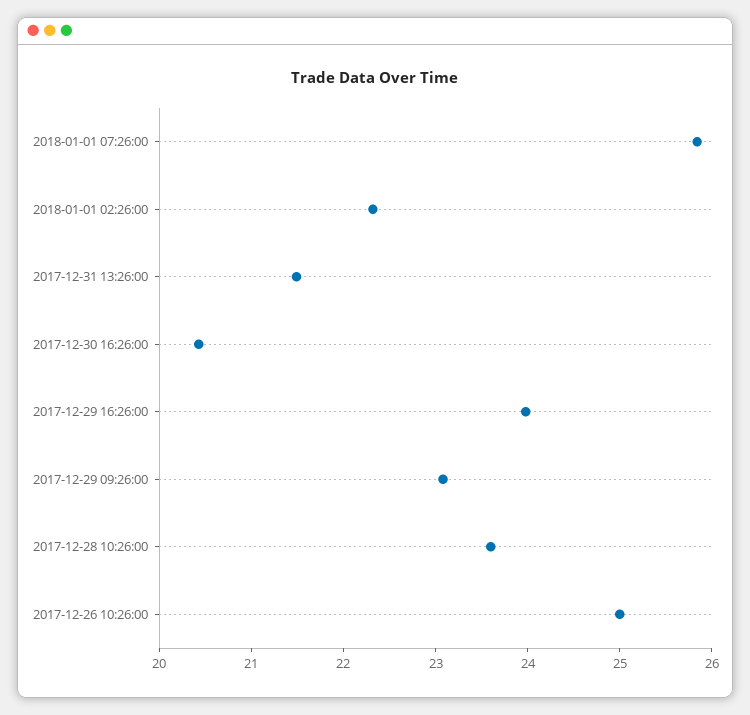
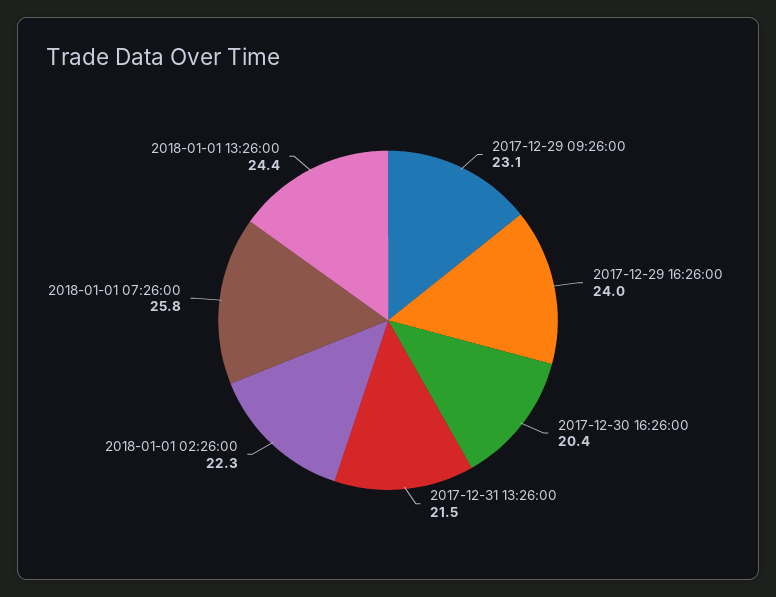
2017-12-28 10:26:00: 23.6 -> none
2017-12-26 10:26:00: 25 -> none
2018-01-01 13:26:00: none -> 24.4

